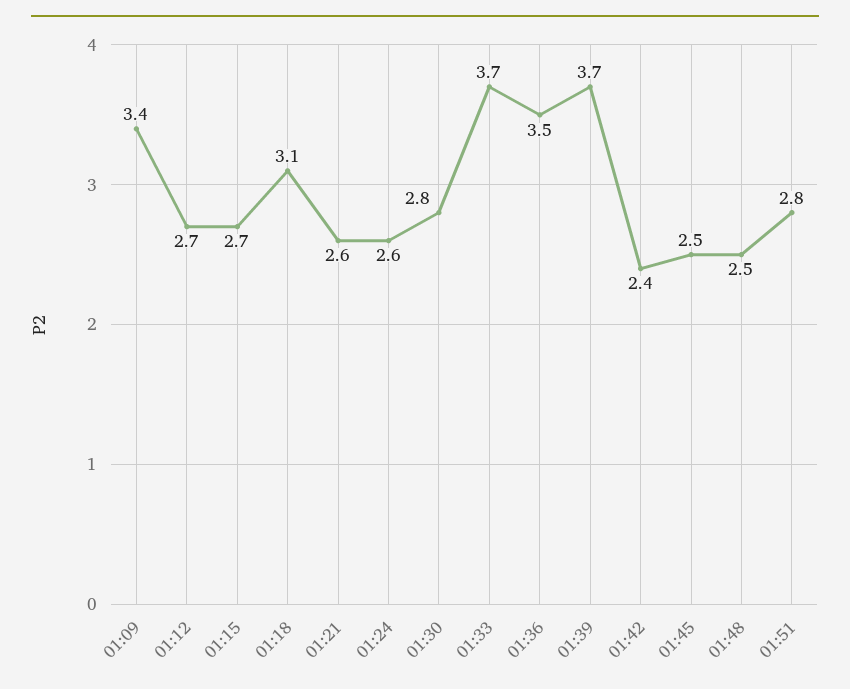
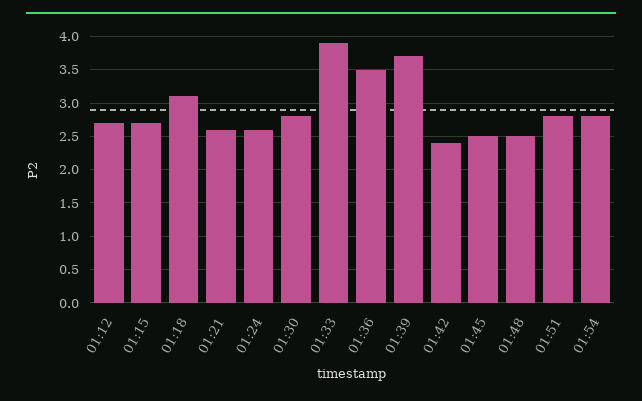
01:09: 3.4 -> none
01:33: 3.7 -> 3.9
01:54: none -> 2.8

